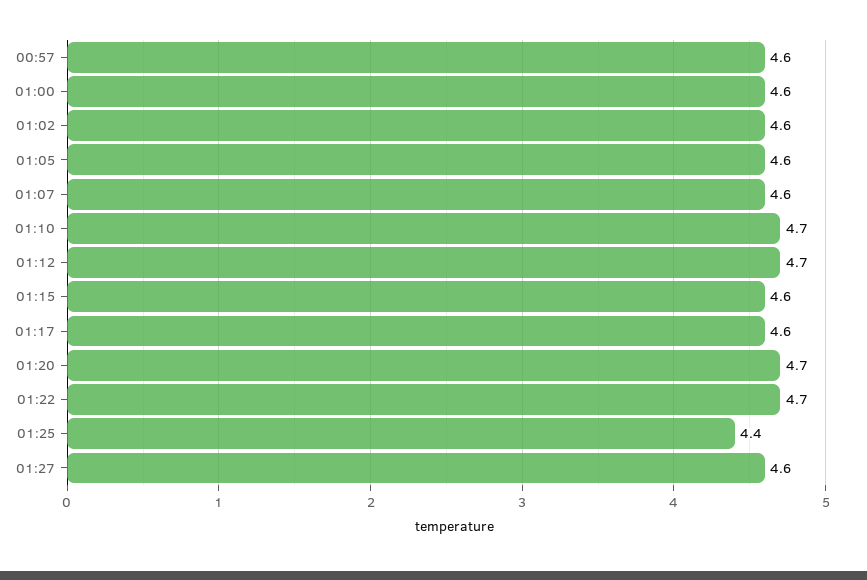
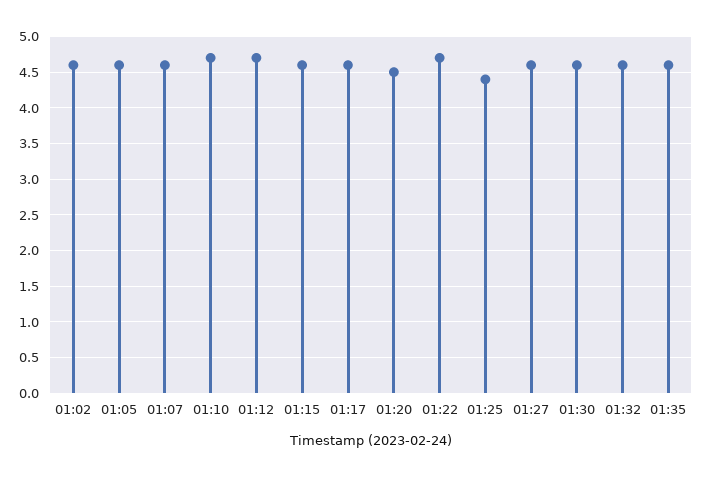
00:57: 4.6 -> none
01:00: 4.6 -> none
01:20: 4.7 -> 4.5
01:30: none -> 4.6
01:32: none -> 4.6
01:35: none -> 4.6

